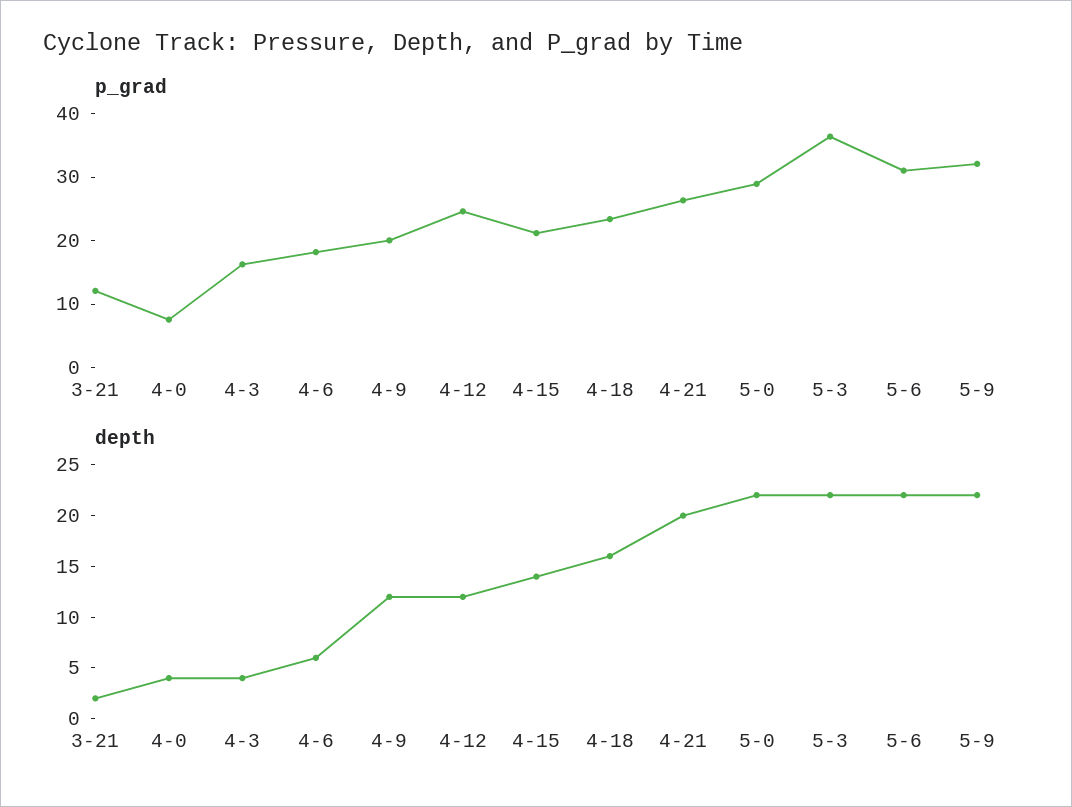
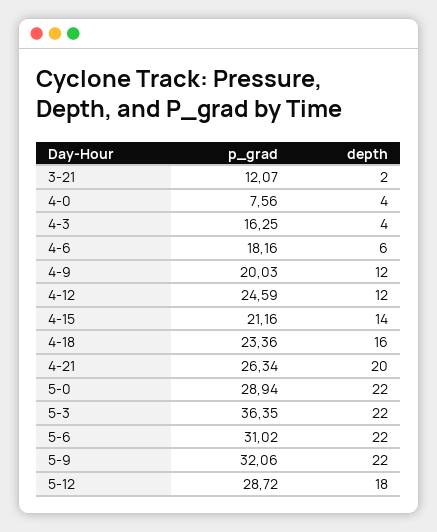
p_grad, 5-12: none -> 28.72
depth, 5-12: none -> 18

